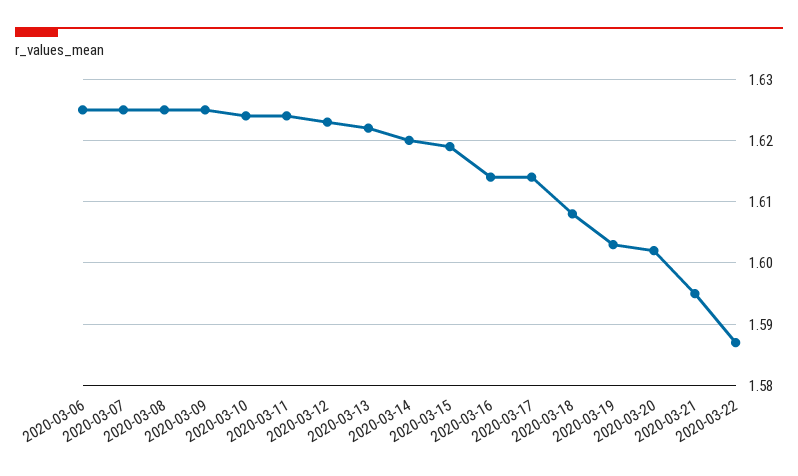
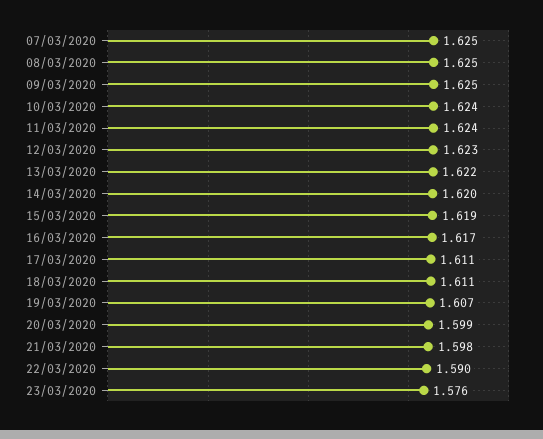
2020-03-06: 1.625 -> none
2020-03-16: 1.614 -> 1.617
2020-03-17: 1.614 -> 1.611
2020-03-18: 1.608 -> 1.611
2020-03-19: 1.603 -> 1.607
2020-03-20: 1.602 -> 1.599
2020-03-21: 1.595 -> 1.598
2020-03-22: 1.587 -> 1.59
23/03/2020: none -> 1.576

